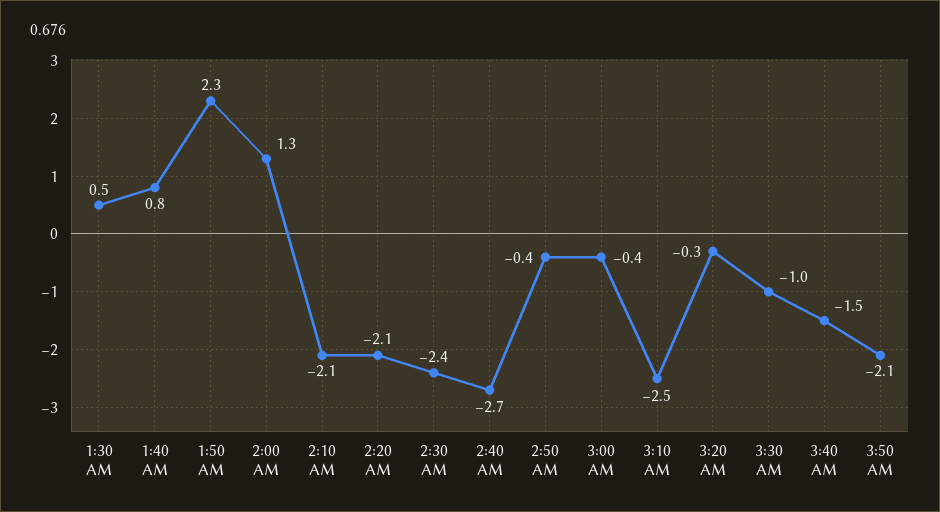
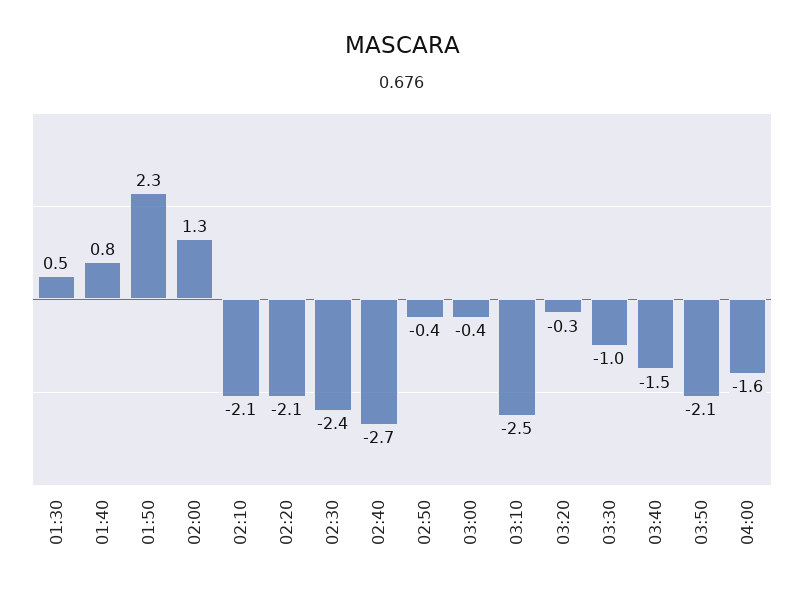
04:00: none -> -1.6

